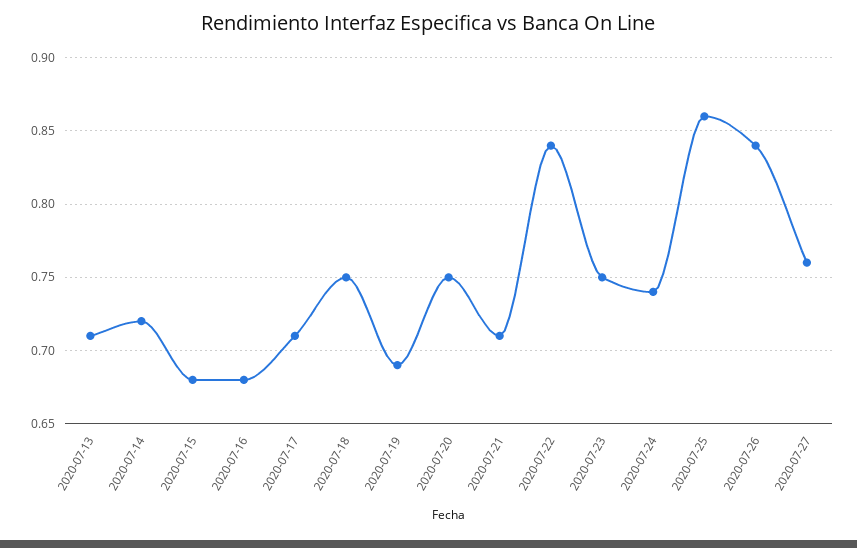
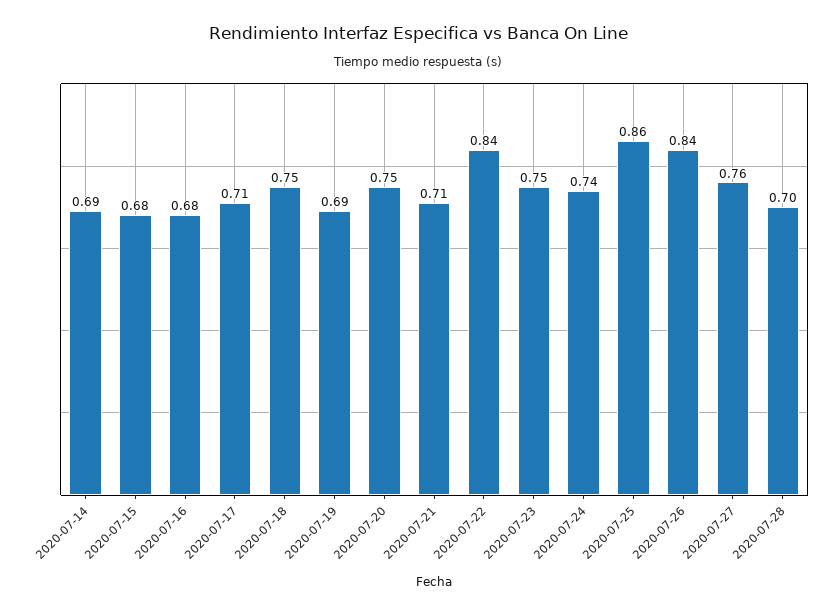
2020-07-13: 0.71 -> none
2020-07-14: 0.72 -> 0.69
2020-07-28: none -> 0.7

